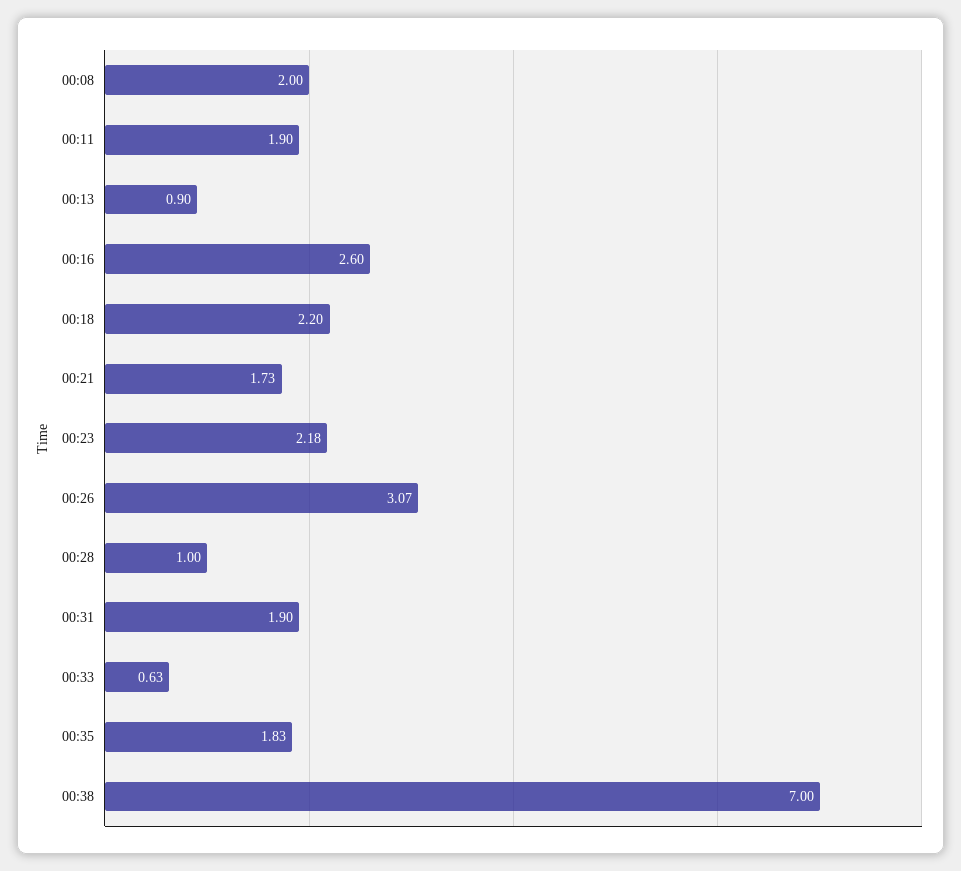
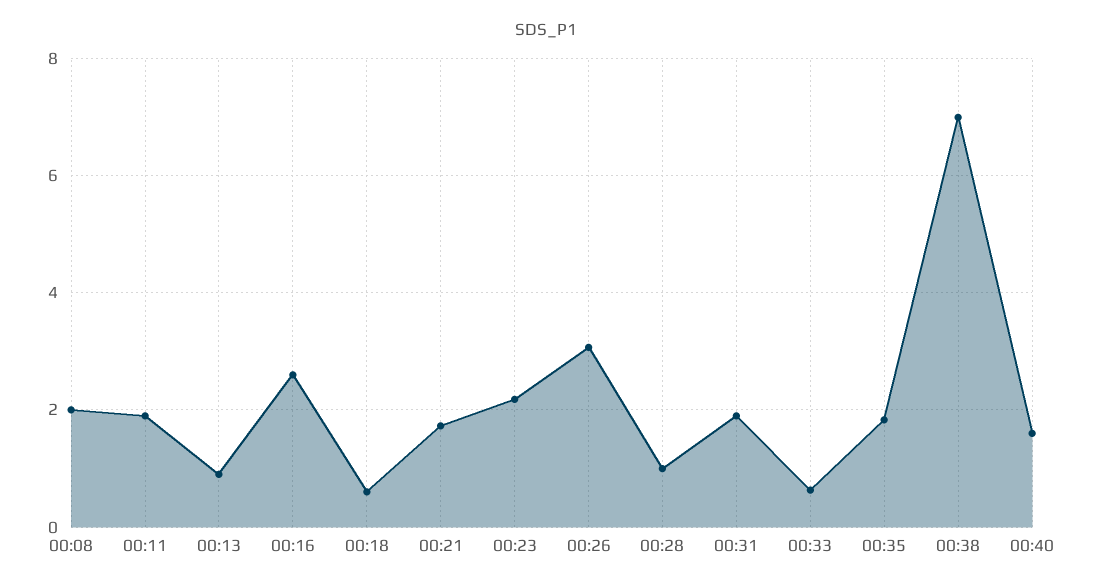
00:18: 2.2 -> 0.6
00:40: none -> 1.6

